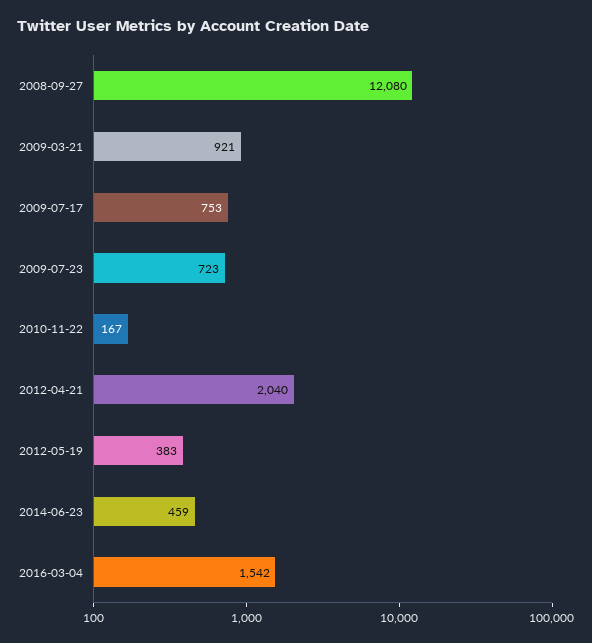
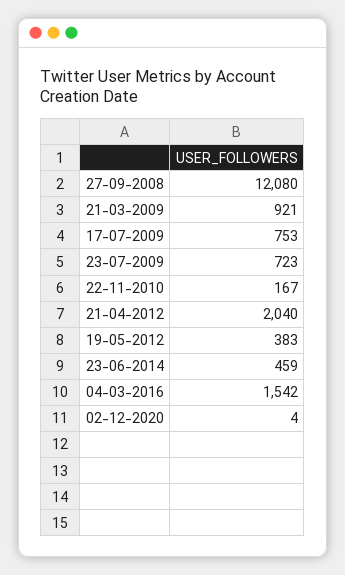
02-12-2020: none -> 4

